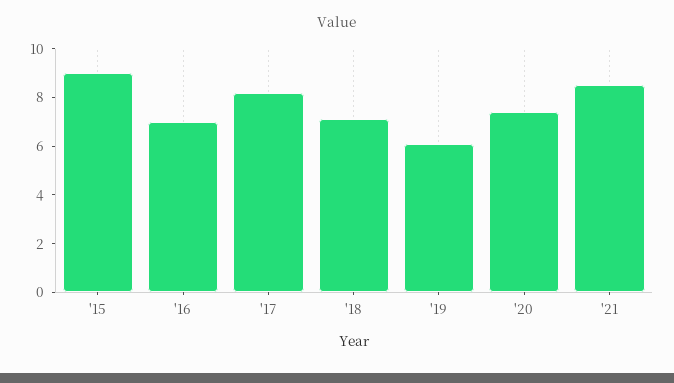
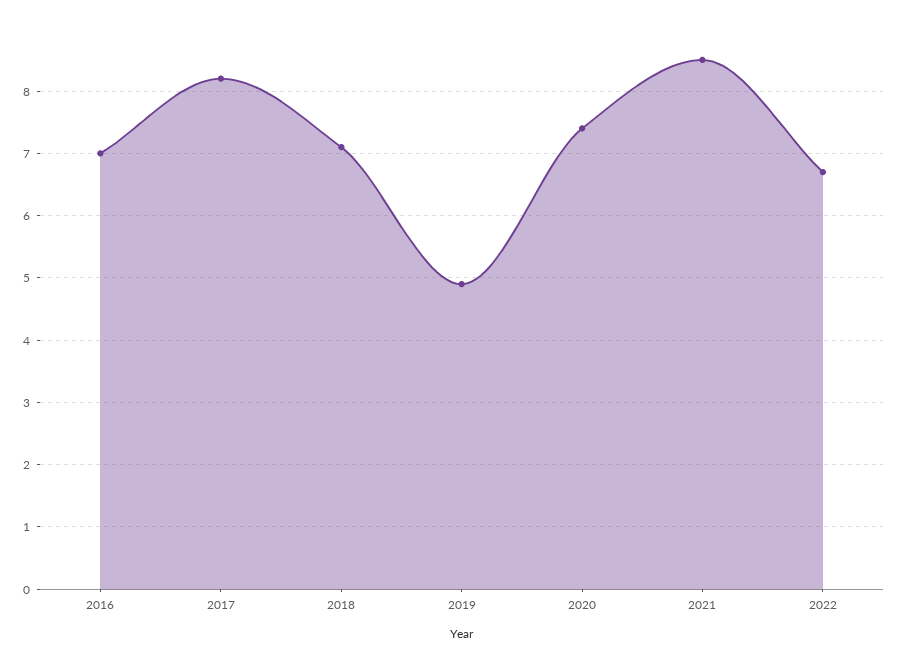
'15: 9 -> none
'19: 6 -> 4.9
2022: none -> 6.7

